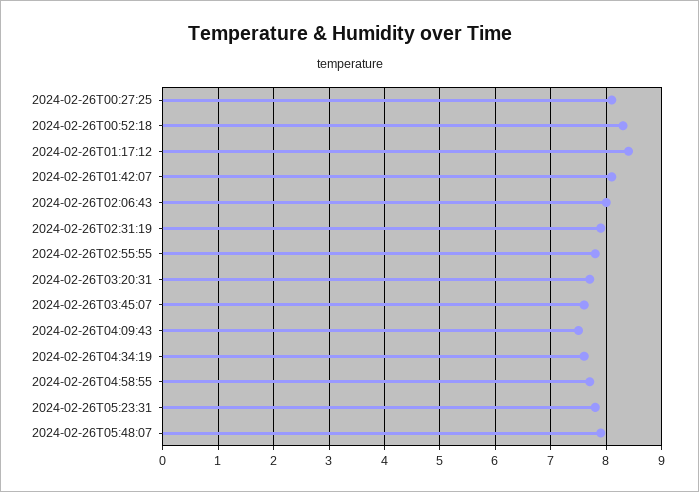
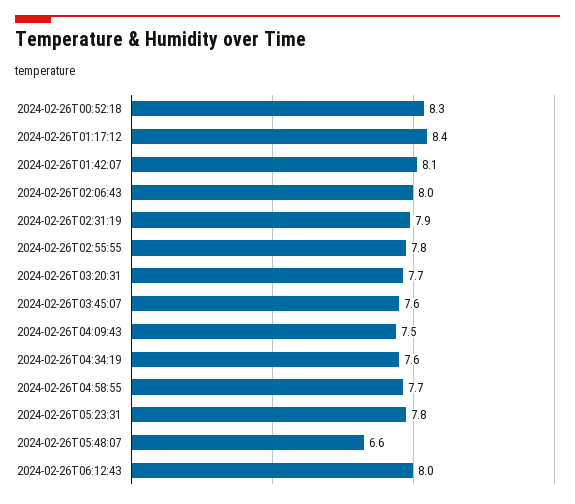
2024-02-26T00:27:25: 8 -> none
2024-02-26T05:48:07: 8 -> 6.6
2024-02-26T06:12:43: none -> 8

